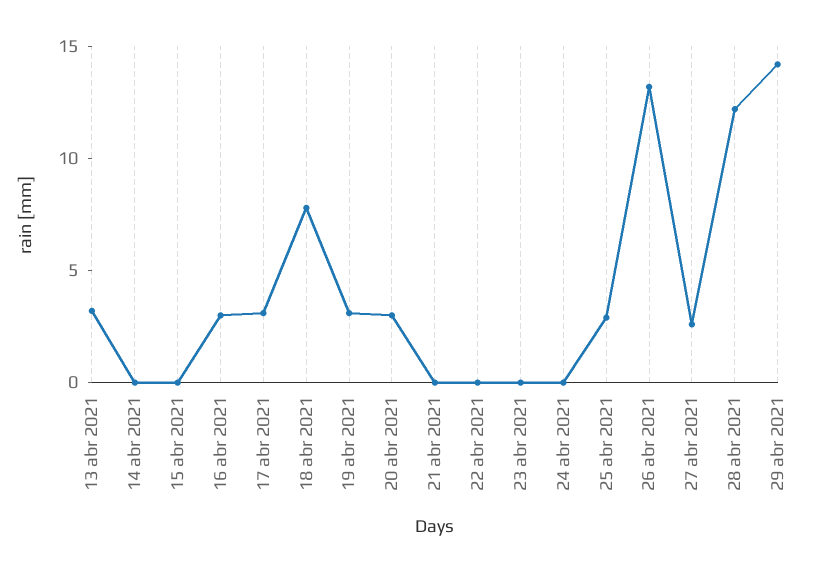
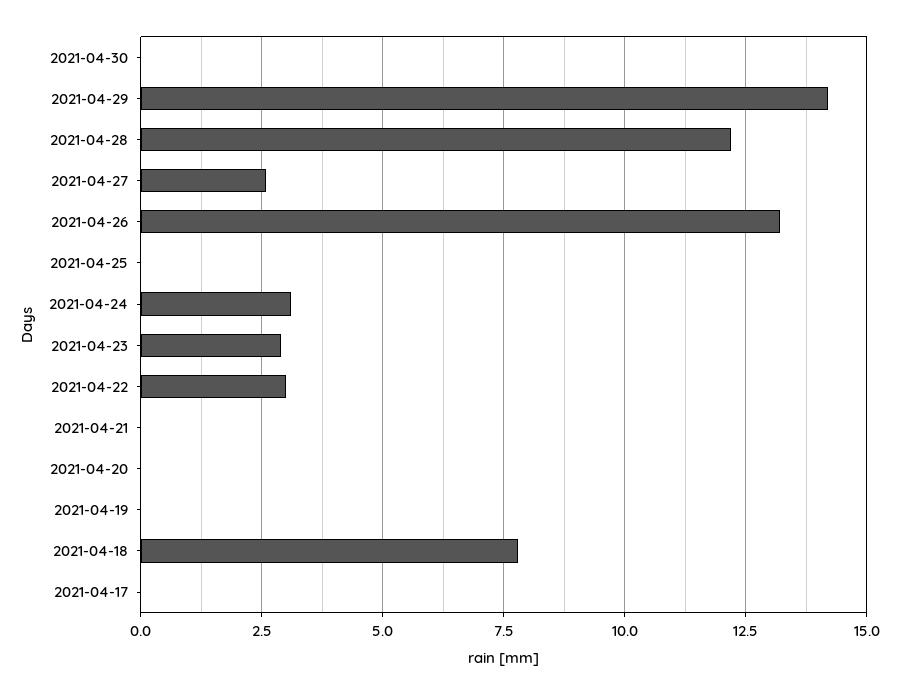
13 abr 2021: 3 -> none
14 abr 2021: 0 -> none
15 abr 2021: 0 -> none
16 abr 2021: 3 -> none
17 abr 2021: 3 -> 0
19 abr 2021: 3 -> 0
20 abr 2021: 3 -> 0
22 abr 2021: 0 -> 3
23 abr 2021: 0 -> 3
24 abr 2021: 0 -> 3
25 abr 2021: 3 -> 0
2021-04-30: none -> 0

